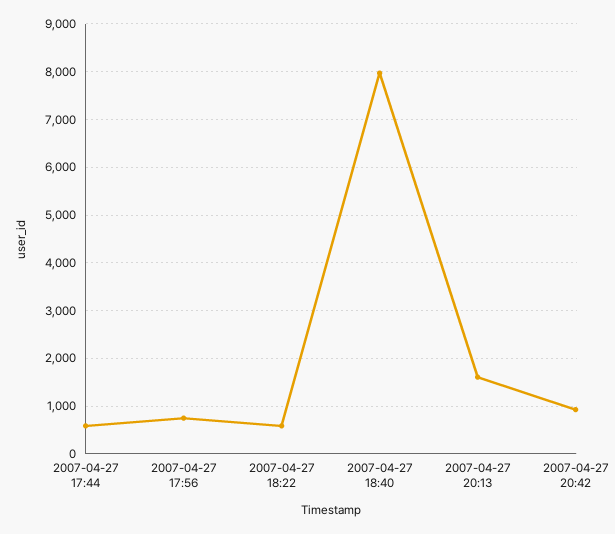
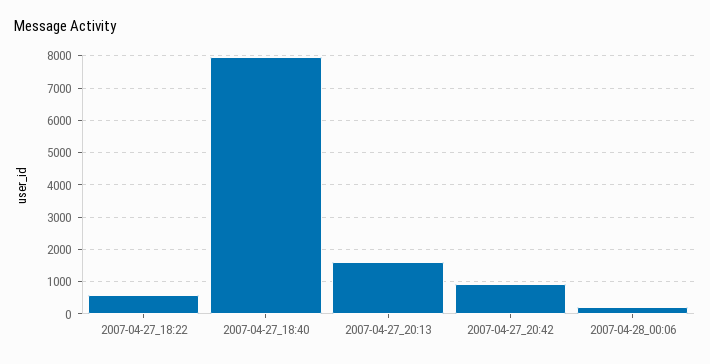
2007-04-27 17:44: 600 -> none
2007-04-27 17:56: 800 -> none
2007-04-28_00:06: none -> 200

